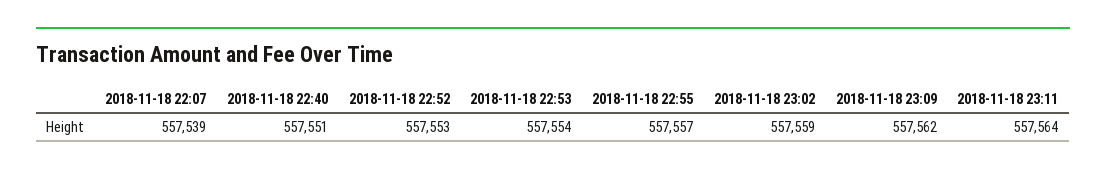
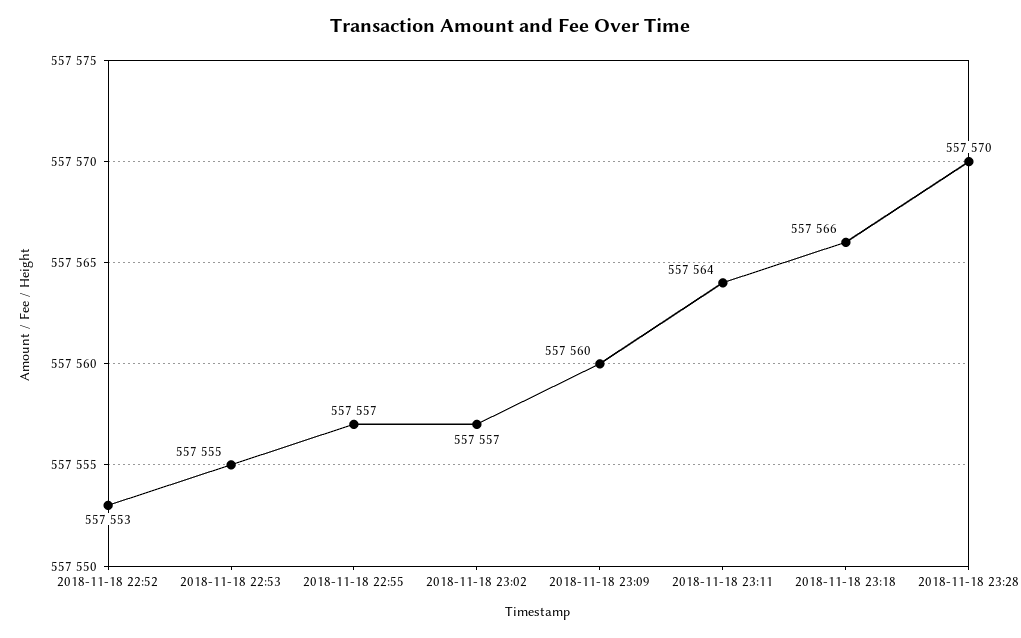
2018-11-18 22:07: 557539 -> none
2018-11-18 22:40: 557551 -> none
2018-11-18 22:53: 557554 -> 557555
2018-11-18 23:02: 557559 -> 557557
2018-11-18 23:09: 557562 -> 557560
2018-11-18 23:18: none -> 557566
2018-11-18 23:28: none -> 557570

